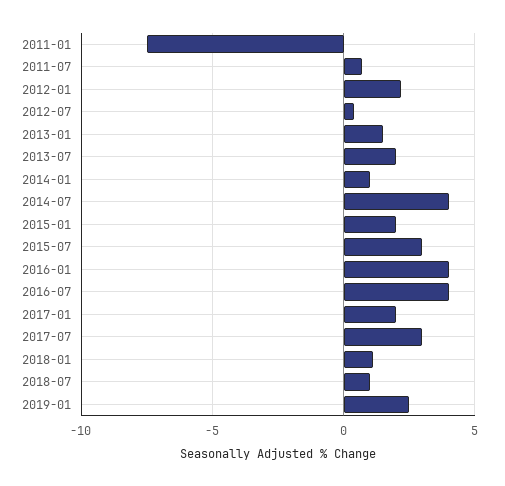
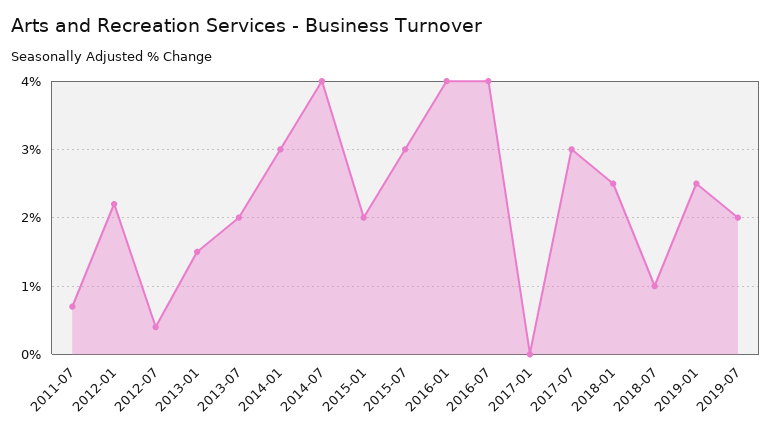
2011-01: -7.5 -> none
2014-01: 1 -> 3
2017-01: 2 -> 0
2018-01: 1 -> 2.5
2019-07: none -> 2

